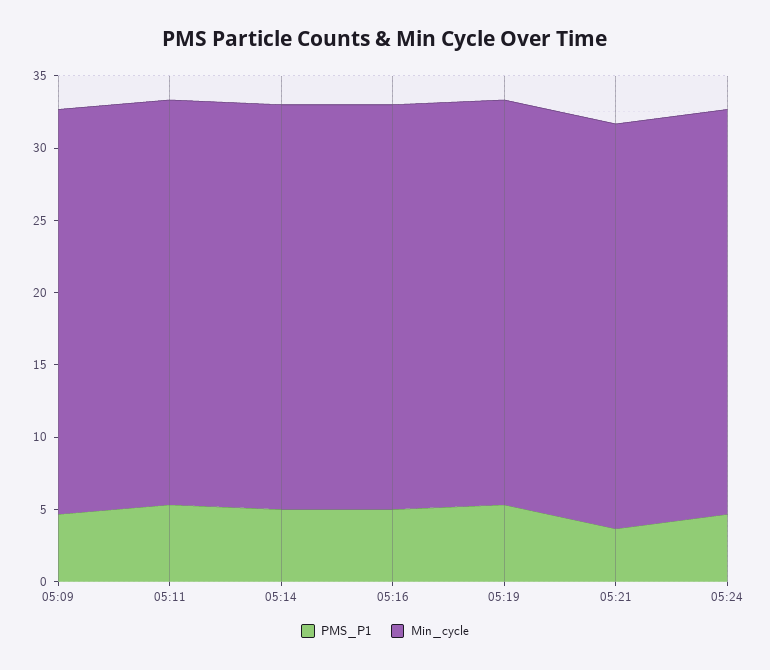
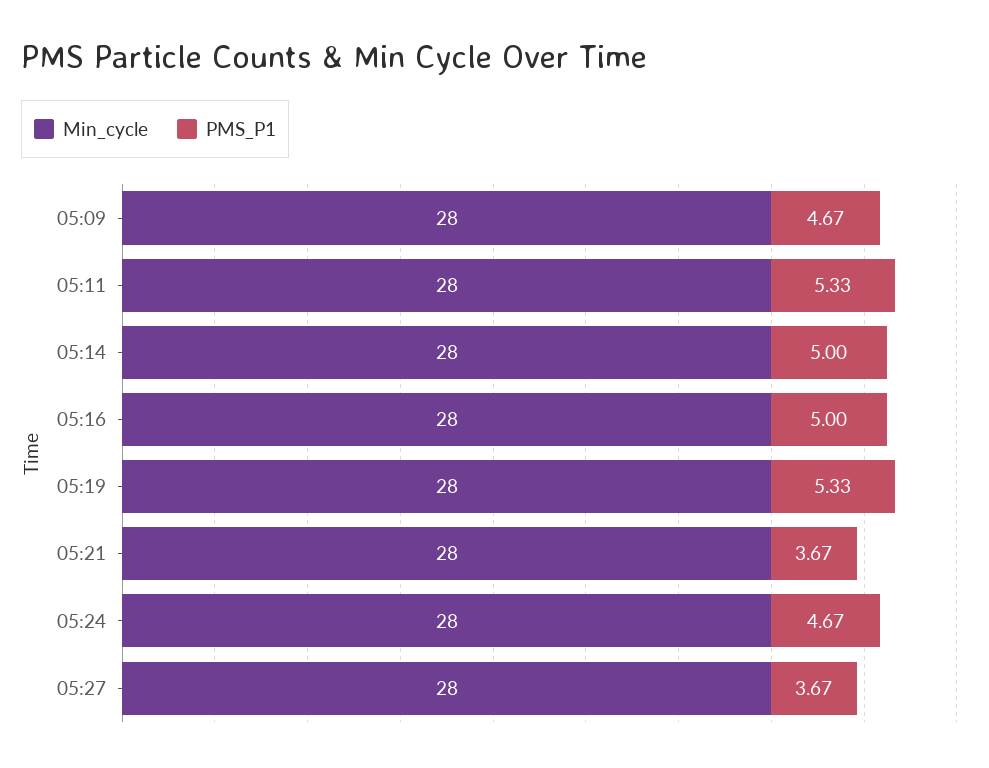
Min_cycle, 05:27: none -> 28
PMS_P1, 05:27: none -> 3.67

